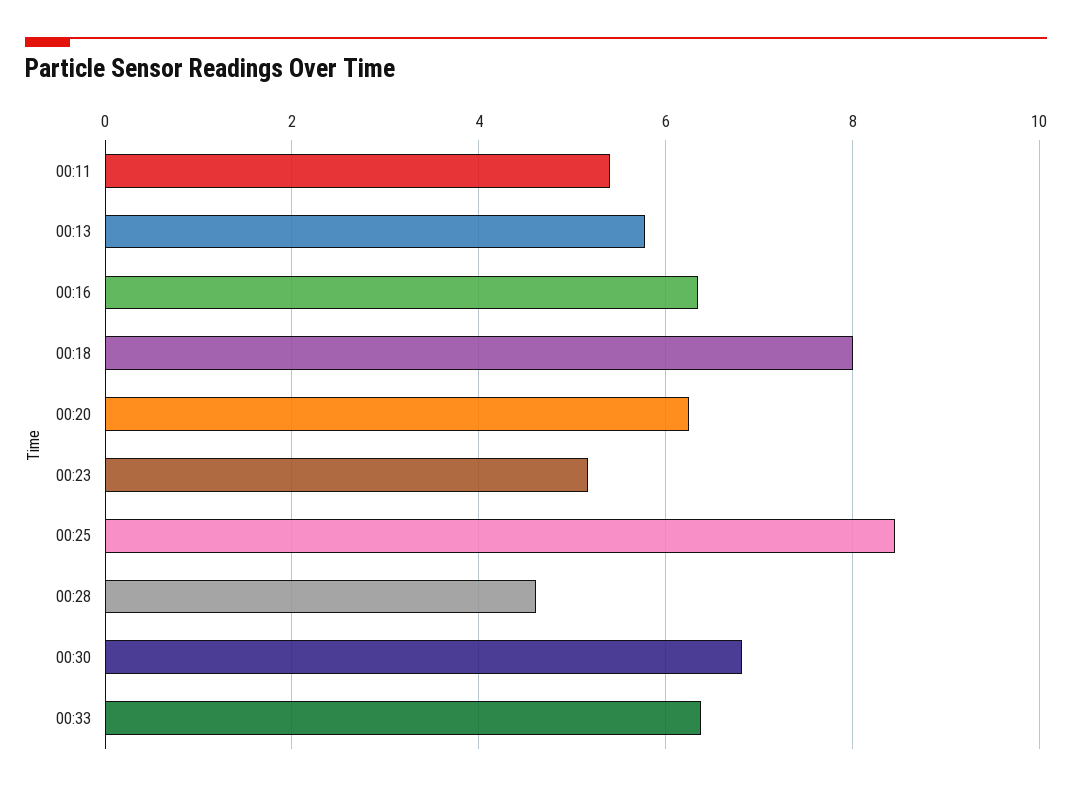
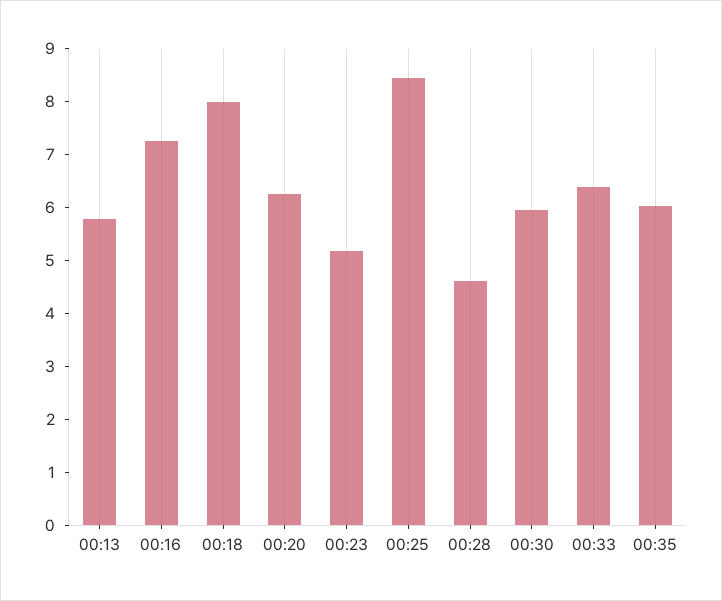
00:11: 5.4 -> none
00:16: 6.4 -> 7.2
00:30: 6.8 -> 6
00:35: none -> 6

